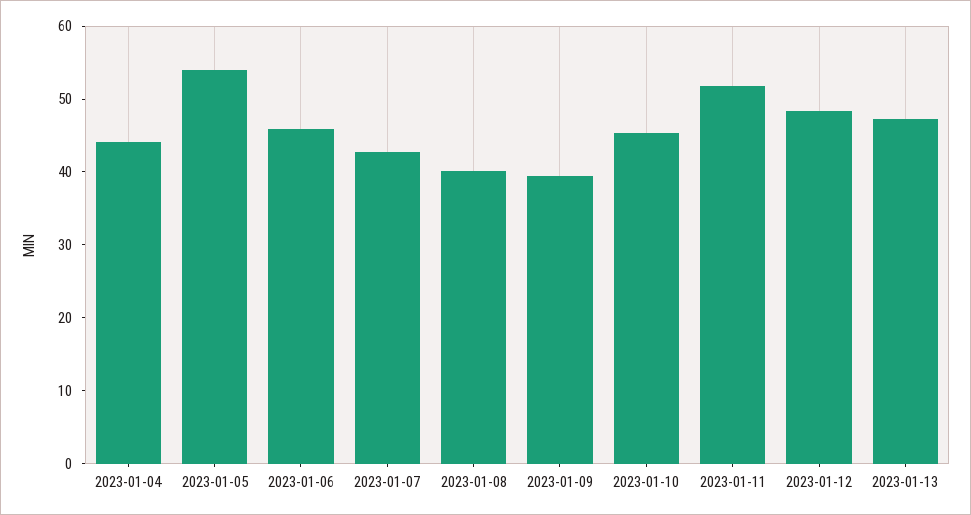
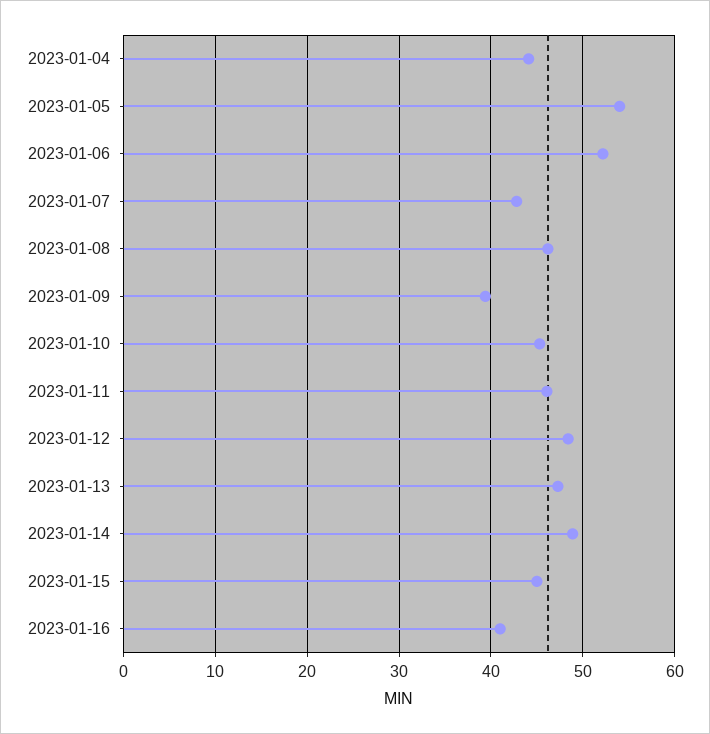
2023-01-06: 46 -> 52
2023-01-08: 40 -> 46
2023-01-11: 52 -> 46
2023-01-14: none -> 49
2023-01-15: none -> 45
2023-01-16: none -> 41

